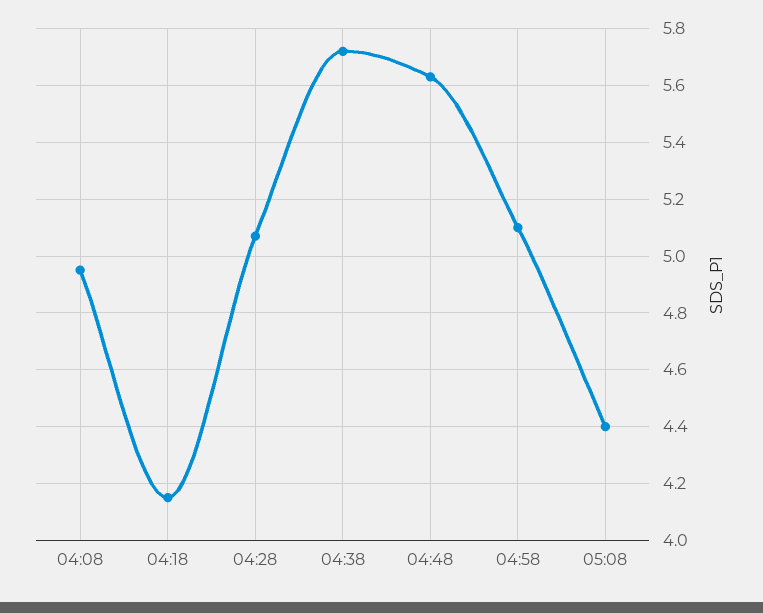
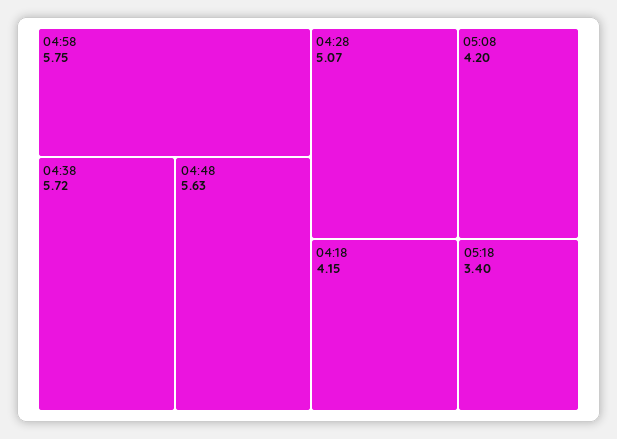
04:08: 4.95 -> none
04:58: 5.1 -> 5.75
05:08: 4.4 -> 4.2
05:18: none -> 3.4

